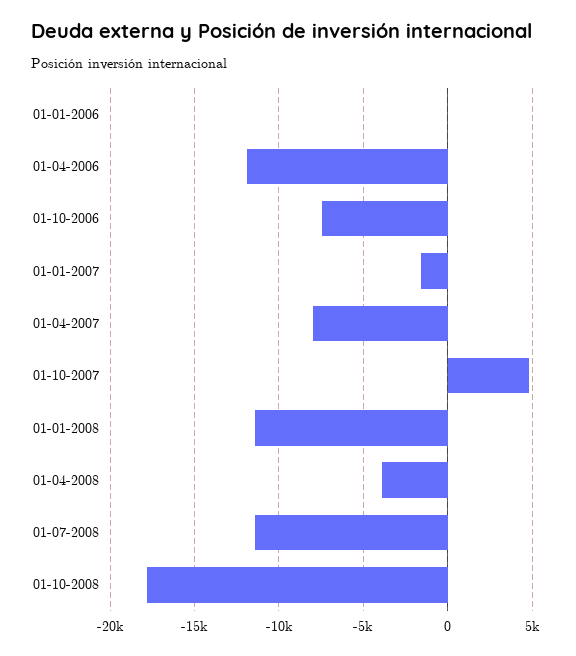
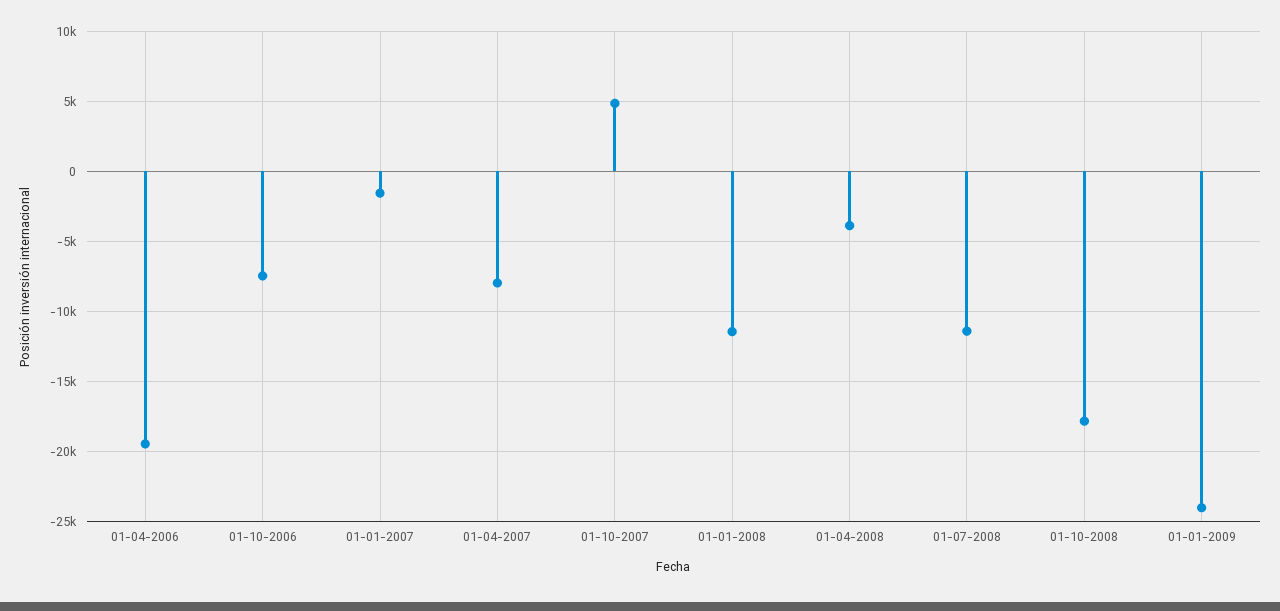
01-01-2006: 0 -> none
01-04-2006: -12000 -> -19500
01-01-2009: none -> -24000

